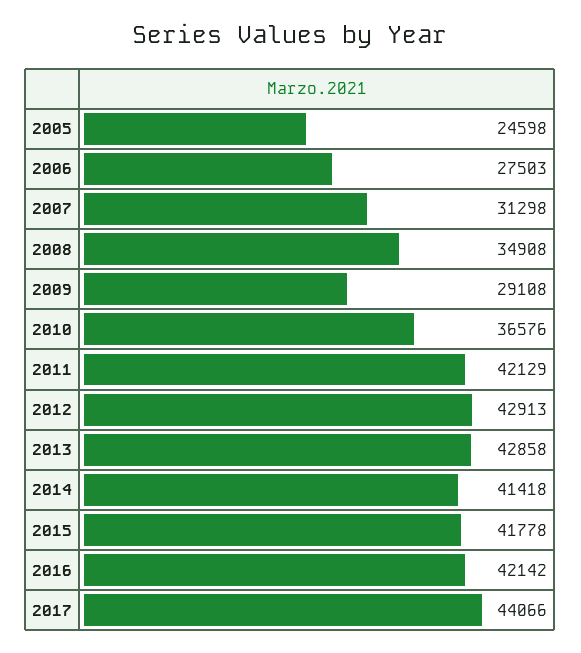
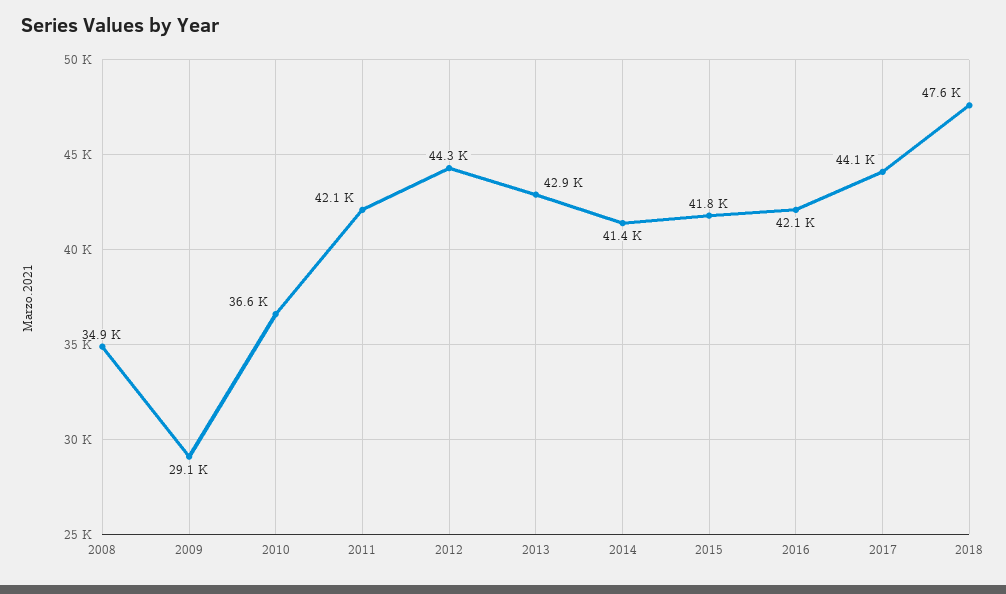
2005: 24598 -> none
2006: 27503 -> none
2007: 31298 -> none
2012: 42913 -> 44300
2018: none -> 47600

